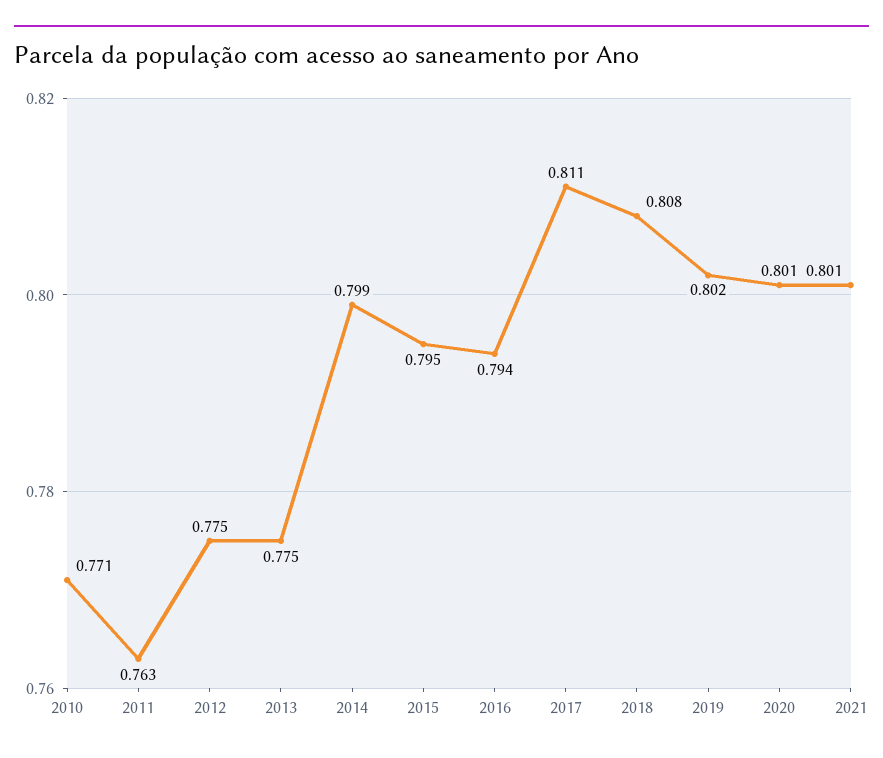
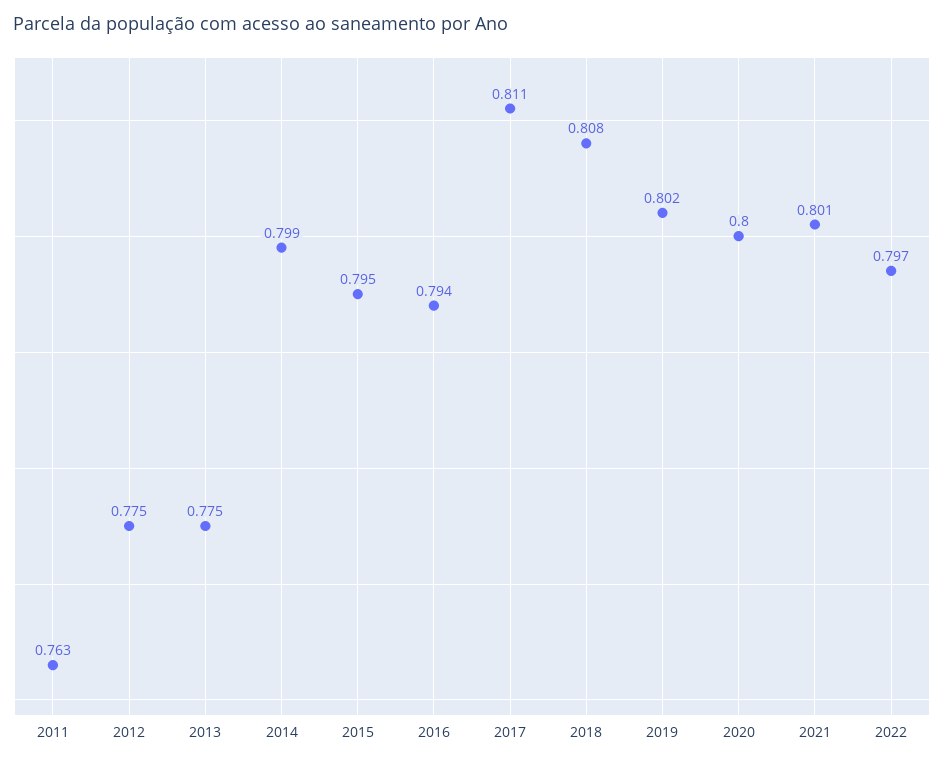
2010: 0.771 -> none
2020: 0.801 -> 0.8
2022: none -> 0.797

